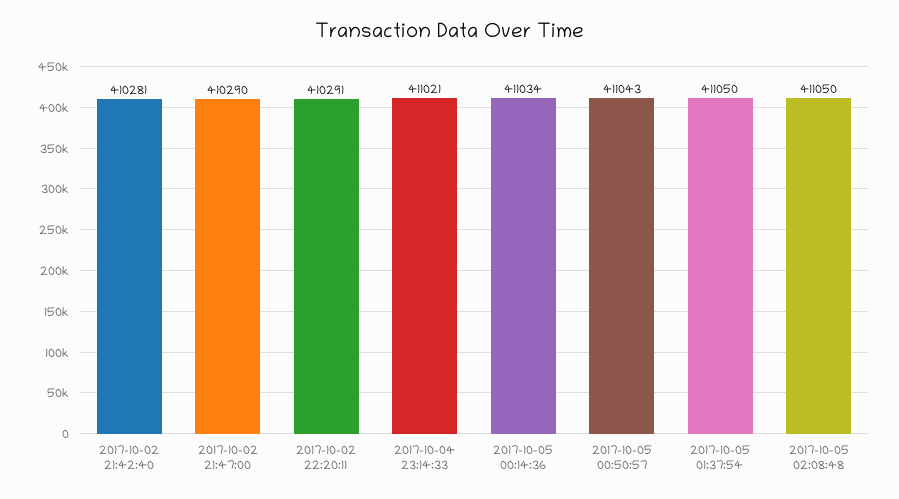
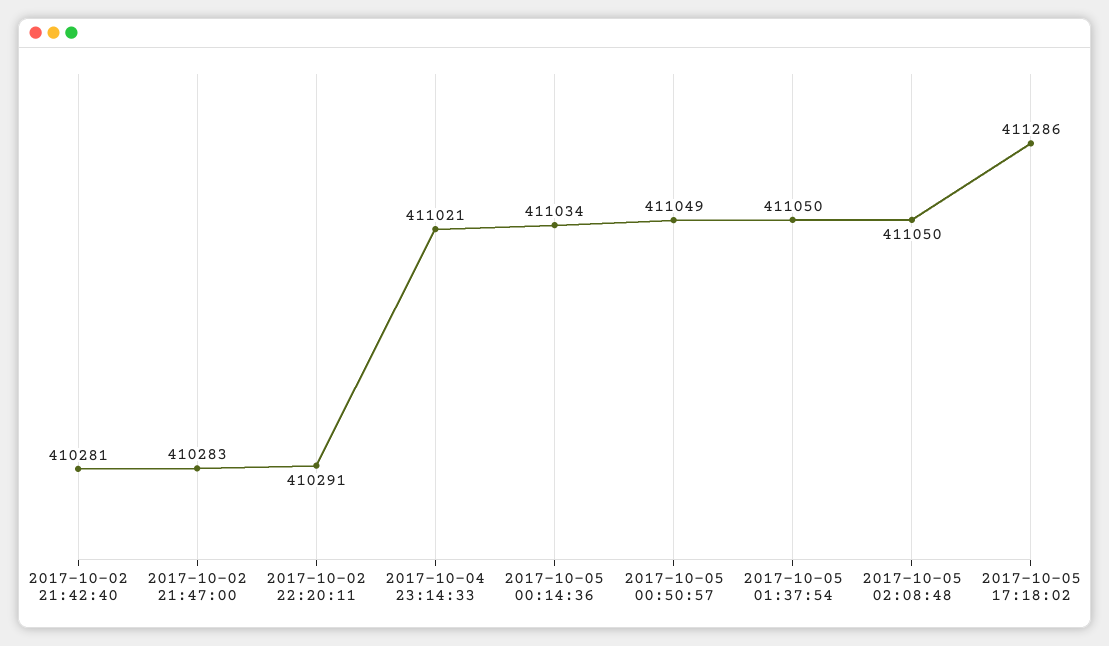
2017-10-02 21:47:00: 410290 -> 410283
2017-10-05 00:50:57: 411043 -> 411049
2017-10-05 17:18:02: none -> 411286

